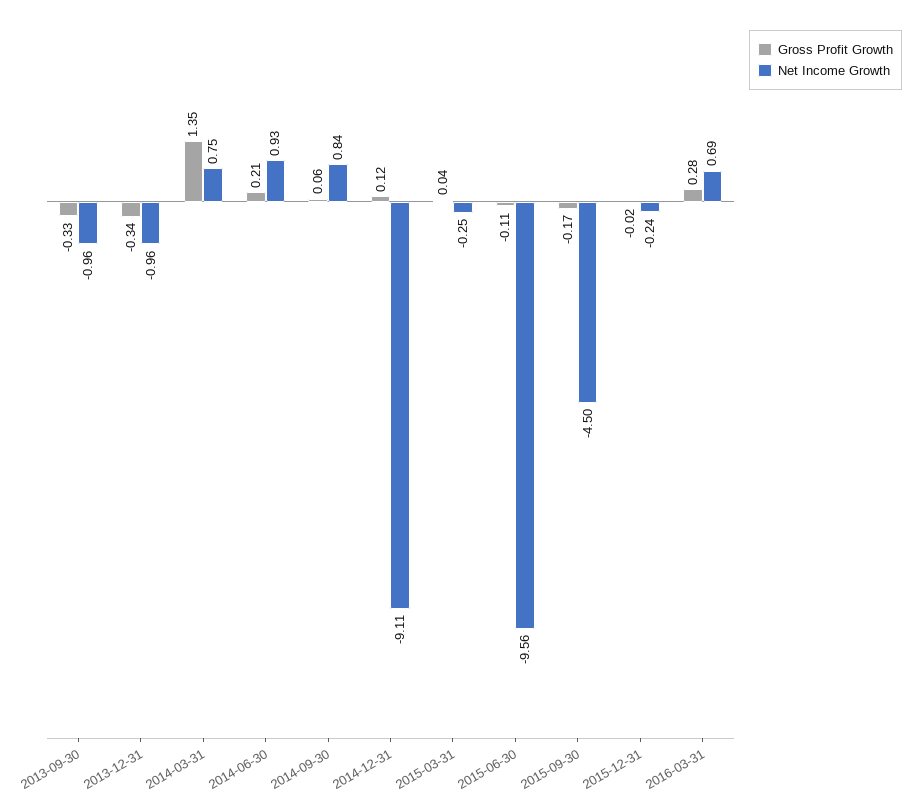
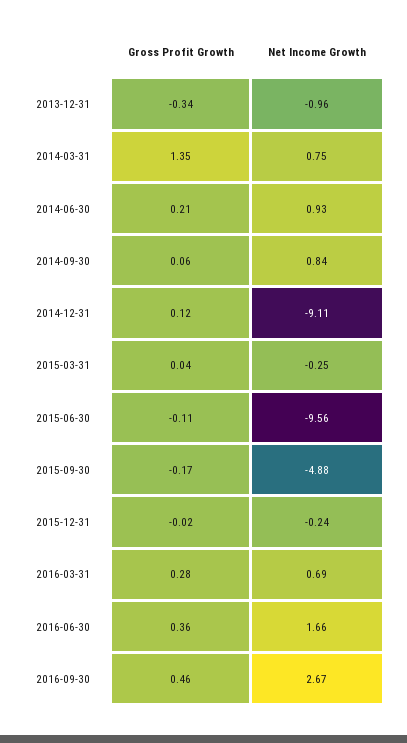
Gross Profit Growth, 2013-09-30: -0.33 -> none
Net Income Growth, 2013-09-30: -0.96 -> none
Net Income Growth, 2015-09-30: -4.5 -> -4.88
Gross Profit Growth, 2016-06-30: none -> 0.36
Net Income Growth, 2016-06-30: none -> 1.66
Gross Profit Growth, 2016-09-30: none -> 0.46
Net Income Growth, 2016-09-30: none -> 2.67

